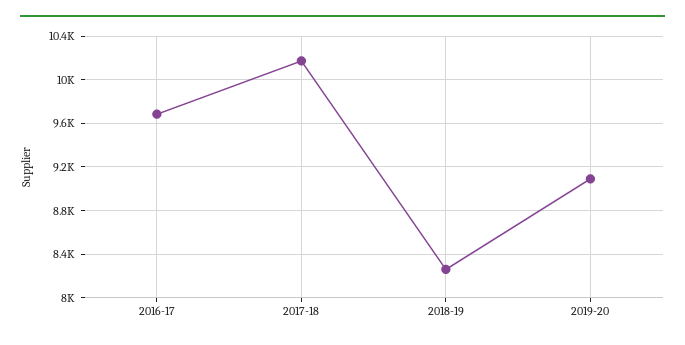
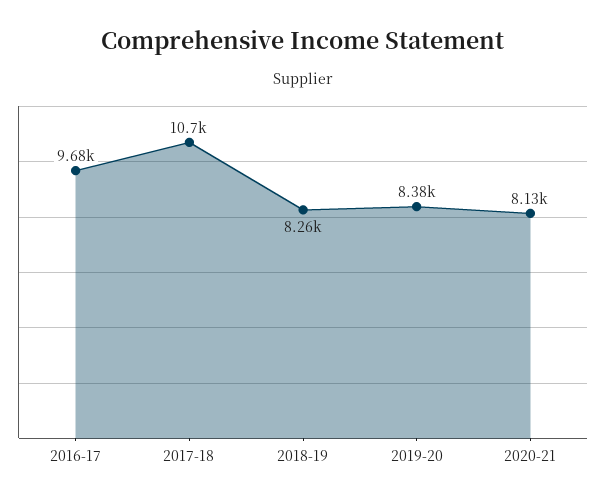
2017-18: 10200 -> 10700
2019-20: 9100 -> 8380
2020-21: none -> 8130

